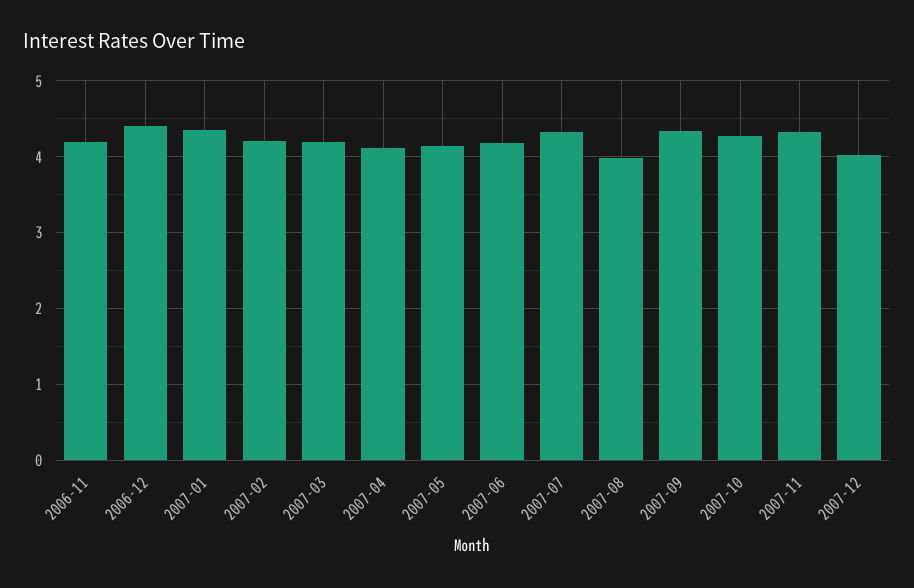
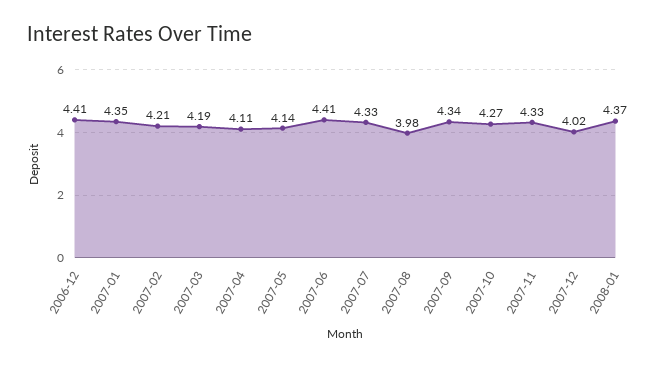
2006-11: 4.2 -> none
2007-06: 4.2 -> 4.41
2008-01: none -> 4.37

